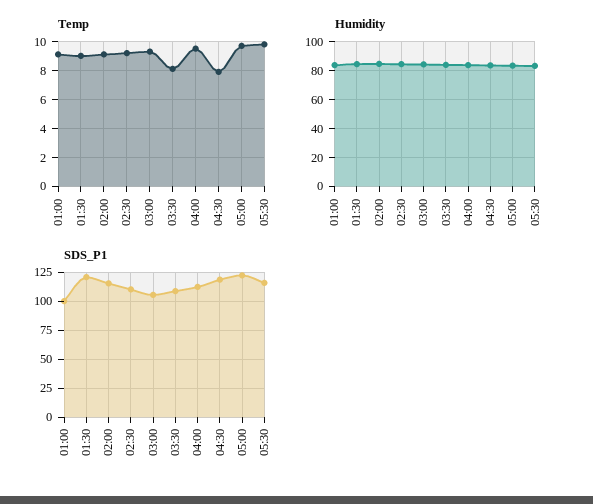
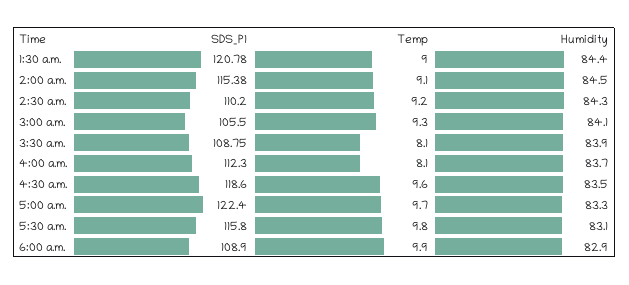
Temp, 01:00: 9 -> none
Temp, 04:00: 9.5 -> 8.1
Temp, 04:30: 8 -> 9.6
Humidity, 01:00: 85 -> none
SDS_P1, 01:00: 100 -> none
SDS_P1, 6:00 a.m.: none -> 108.9
Temp, 6:00 a.m.: none -> 9.9
Humidity, 6:00 a.m.: none -> 82.9

